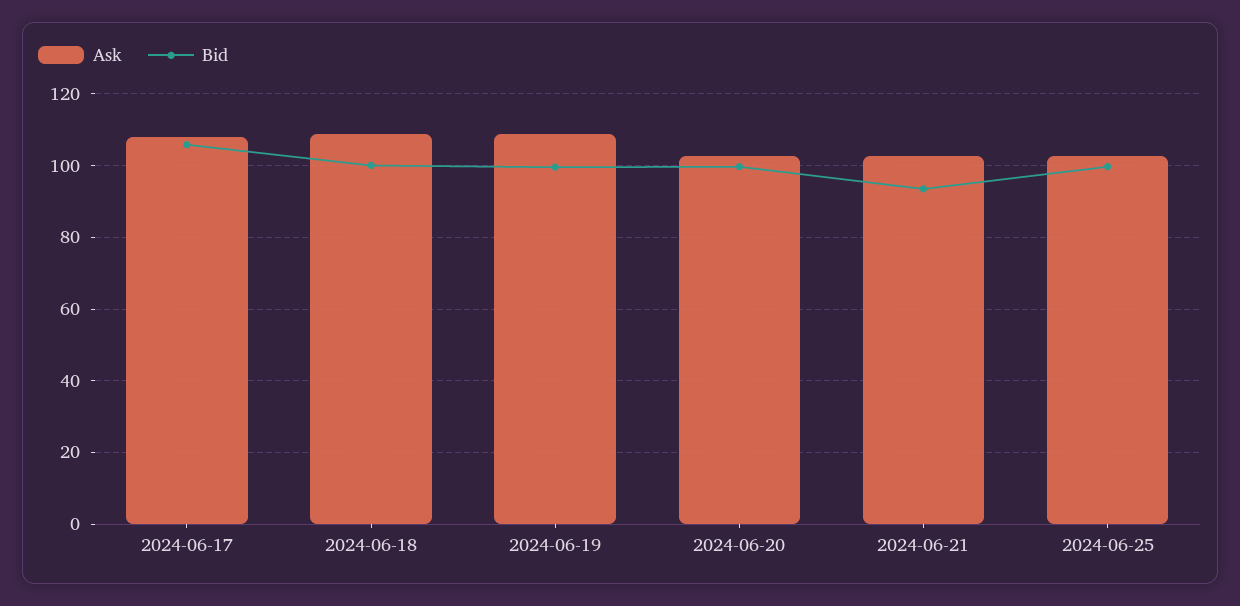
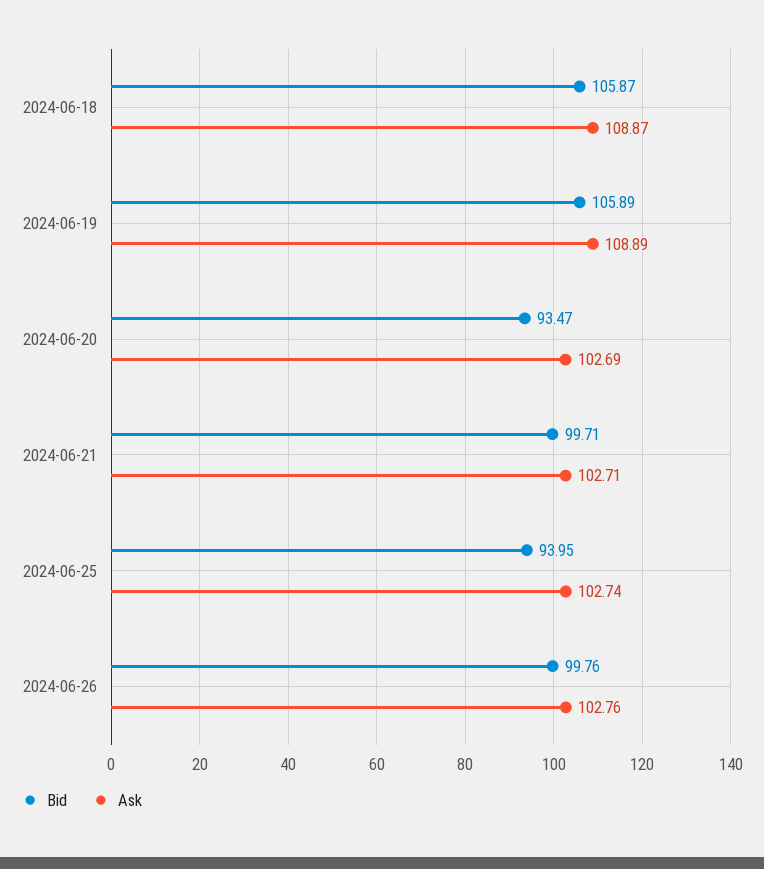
Ask, 2024-06-17: 108 -> none
Bid, 2024-06-17: 106 -> none
Bid, 2024-06-18: 100 -> 105.87
Bid, 2024-06-19: 100 -> 105.89
Bid, 2024-06-20: 100 -> 93.47
Bid, 2024-06-21: 94 -> 99.71
Bid, 2024-06-25: 100 -> 93.95
Bid, 2024-06-26: none -> 99.76
Ask, 2024-06-26: none -> 102.76

